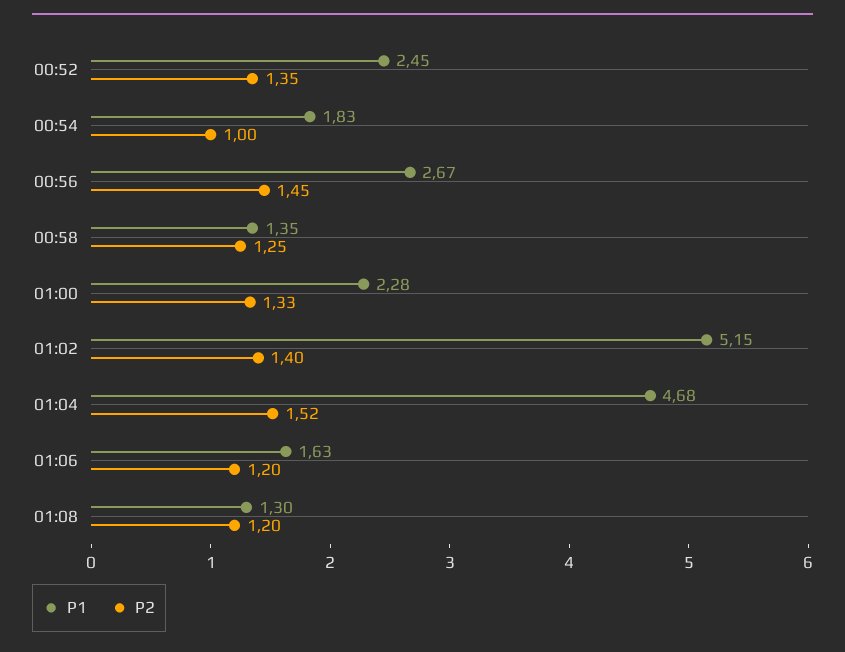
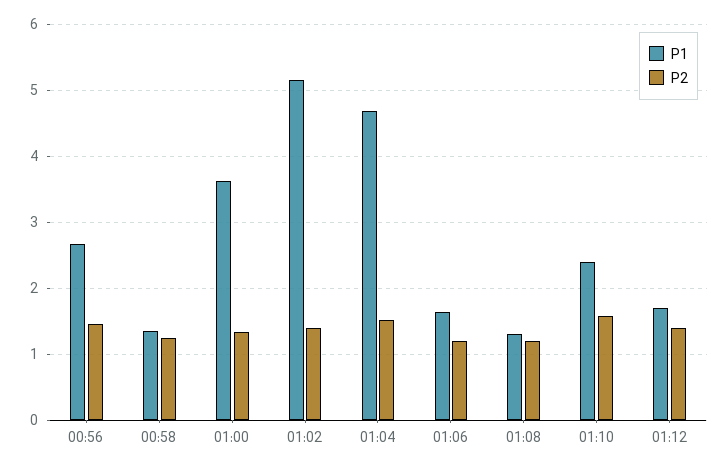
P1, 00:52: 2.45 -> none
P2, 00:52: 1.35 -> none
P1, 00:54: 1.83 -> none
P2, 00:54: 1 -> none
P1, 01:00: 2.28 -> 3.6
P1, 01:10: none -> 2.4
P2, 01:10: none -> 1.6
P1, 01:12: none -> 1.7
P2, 01:12: none -> 1.4

